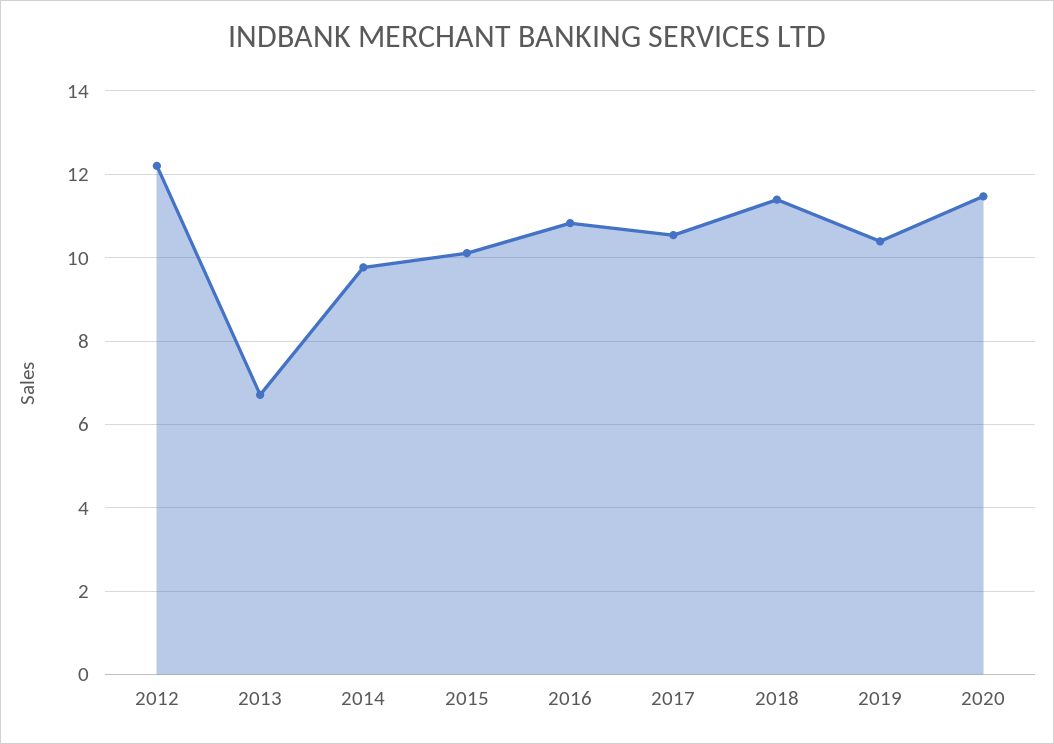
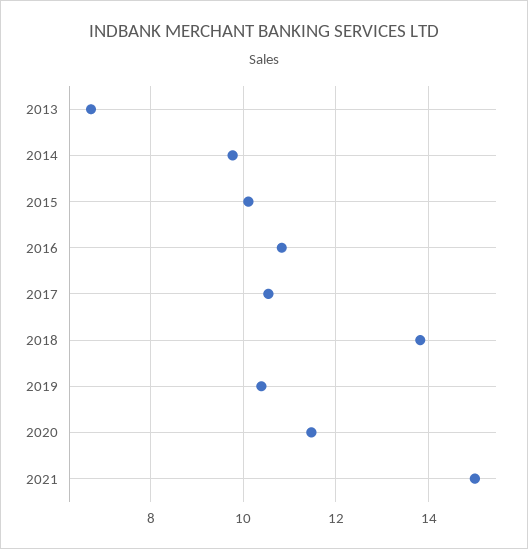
2012: 12.2 -> none
2018: 11.4 -> 13.8
2021: none -> 15

